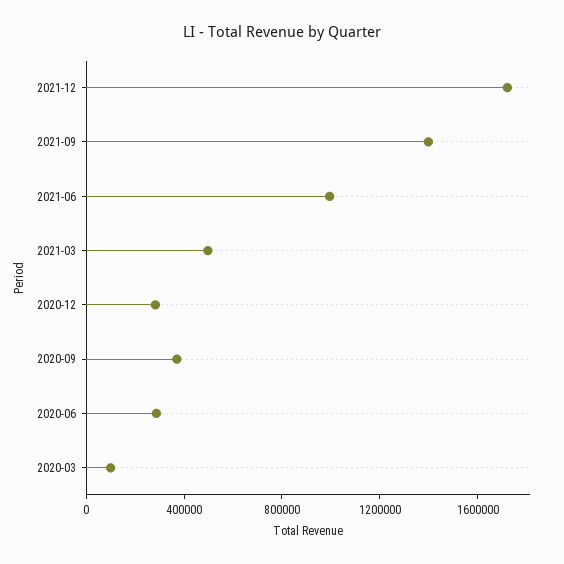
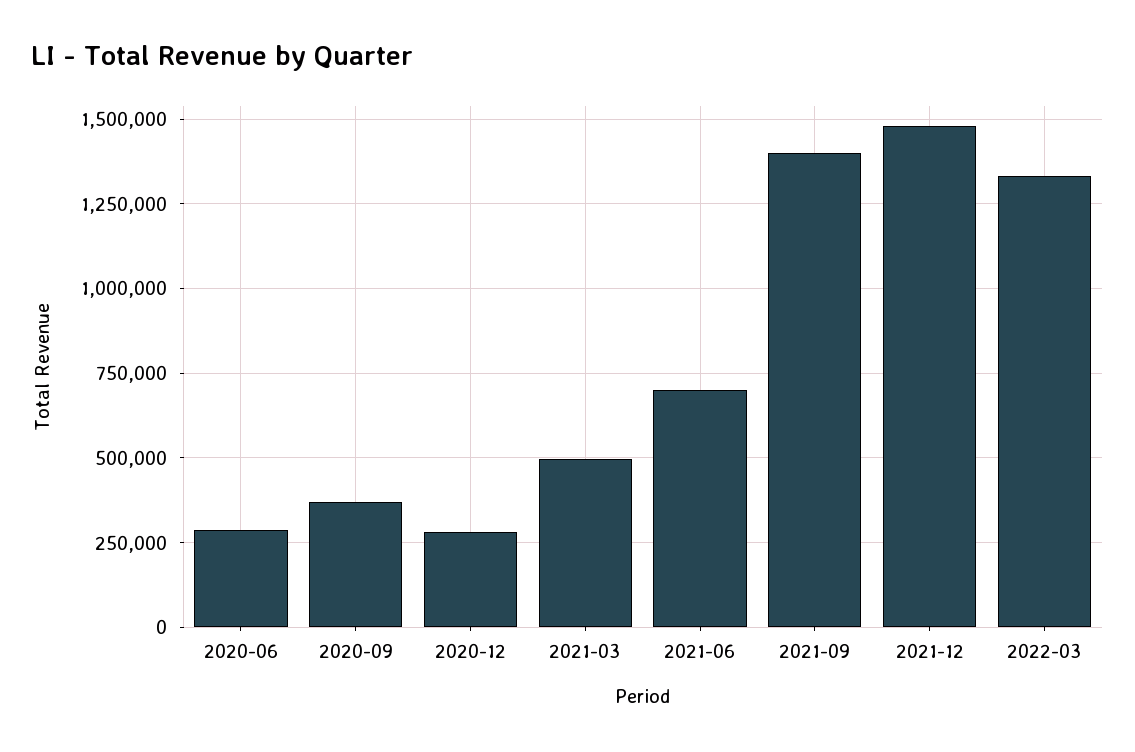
2021-12: 1700000 -> 1475000
2021-06: 1000000 -> 700000
2020-03: 100000 -> none
2022-03: none -> 1325000

